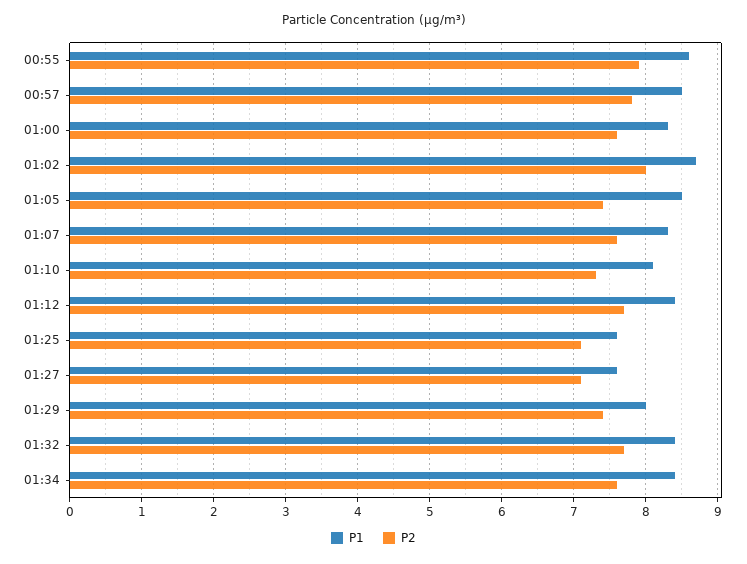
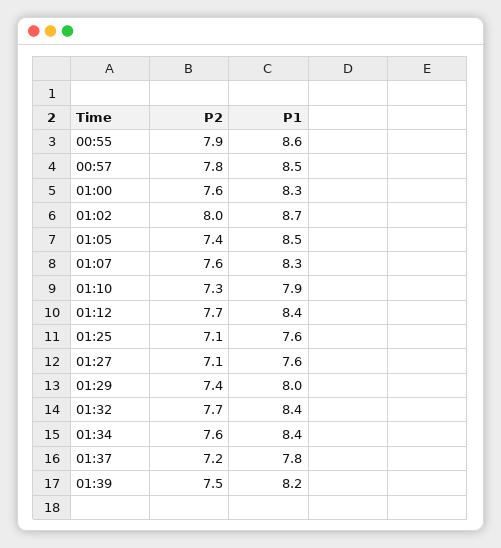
P1, 01:10: 8.1 -> 7.9
P2, 01:37: none -> 7.2
P1, 01:37: none -> 7.8
P2, 01:39: none -> 7.5
P1, 01:39: none -> 8.2

